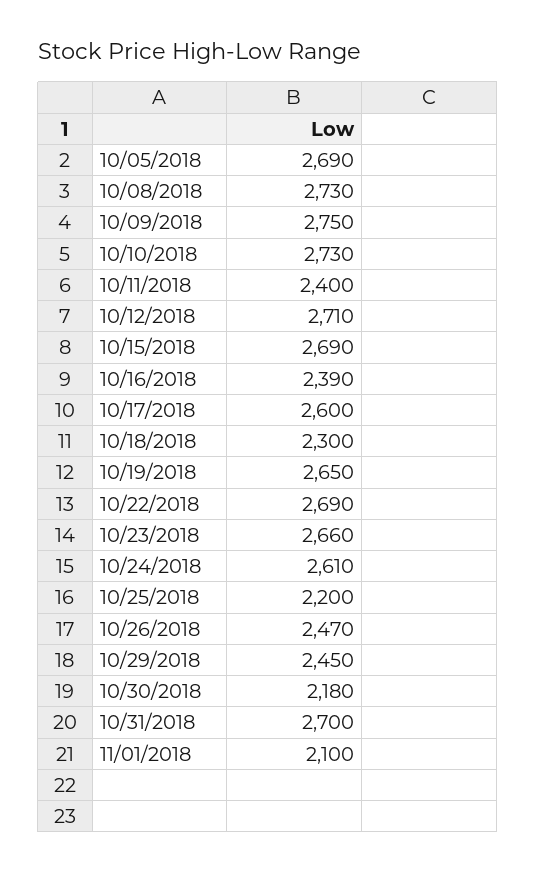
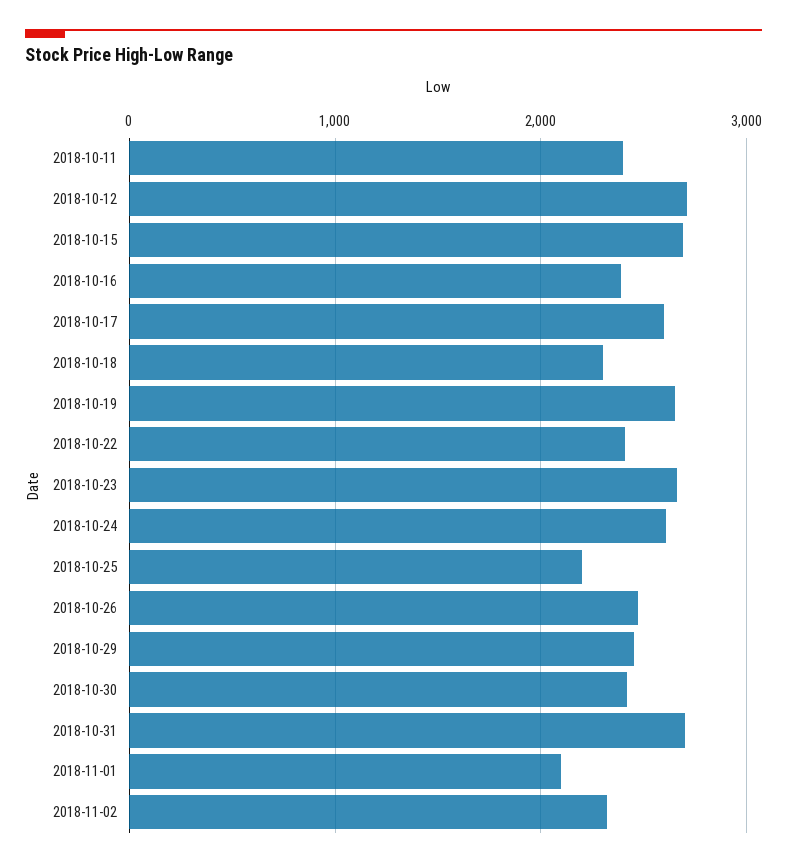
10/05/2018: 2690 -> none
10/08/2018: 2730 -> none
10/09/2018: 2750 -> none
10/10/2018: 2730 -> none
10/22/2018: 2690 -> 2400
10/30/2018: 2180 -> 2400
2018-11-02: none -> 2300

